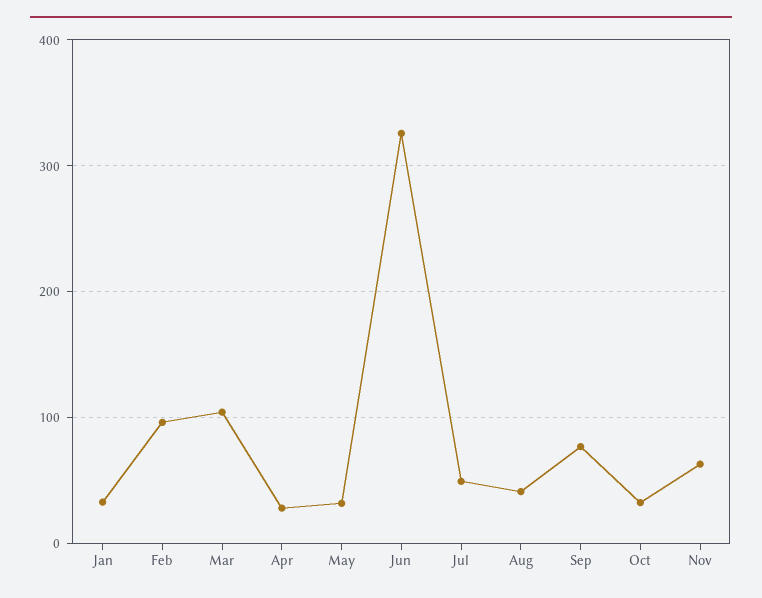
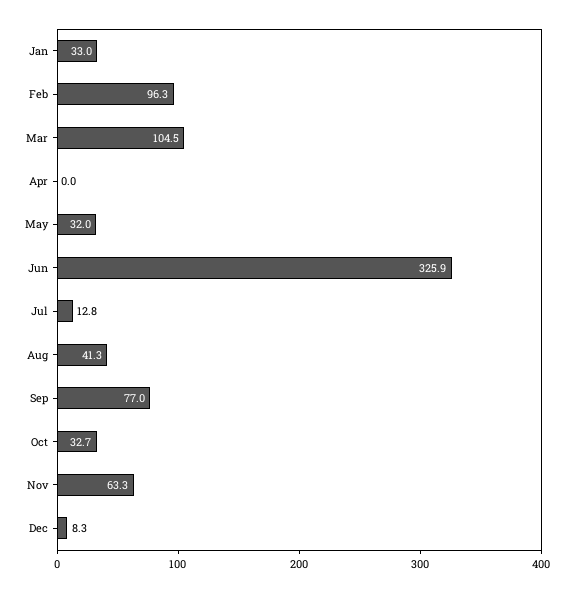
Apr: 30 -> 0
Jul: 50 -> 12.8
Dec: none -> 8.3

